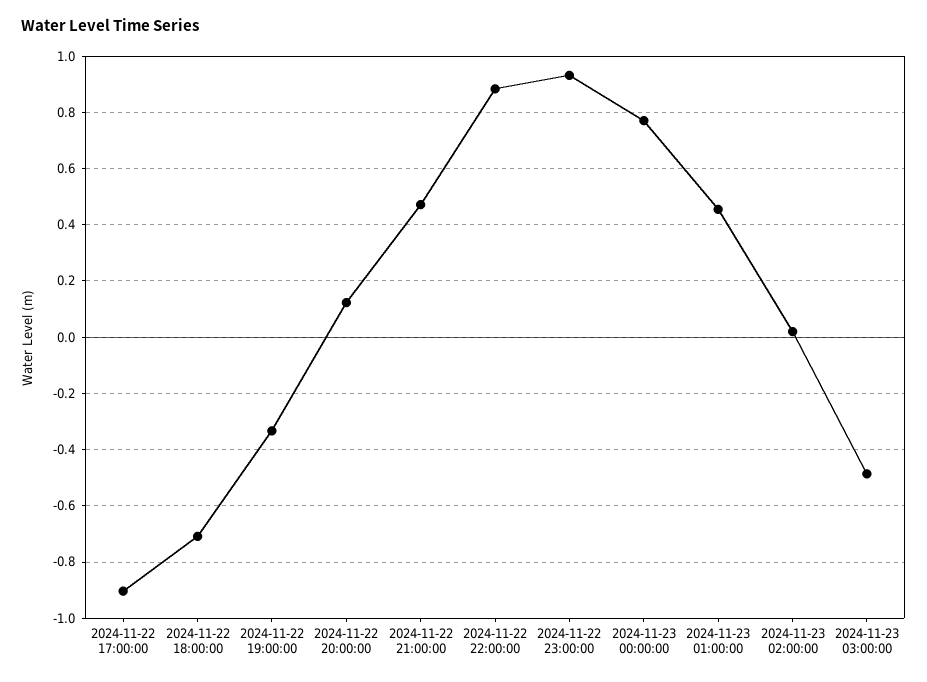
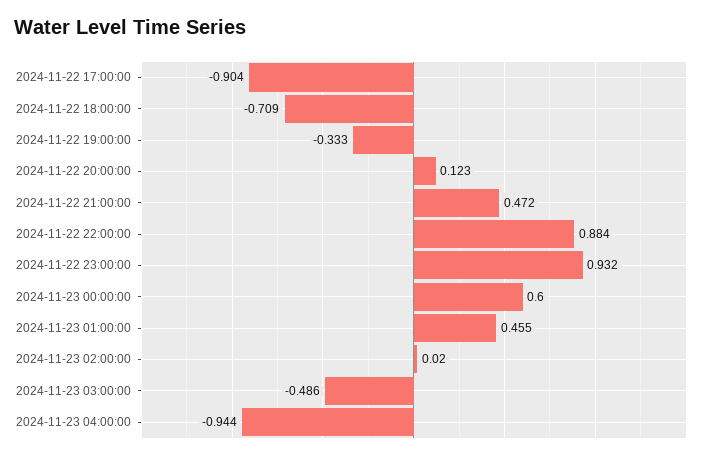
2024-11-23 00:00:00: 0.775 -> 0.6
2024-11-23 04:00:00: none -> -0.944

